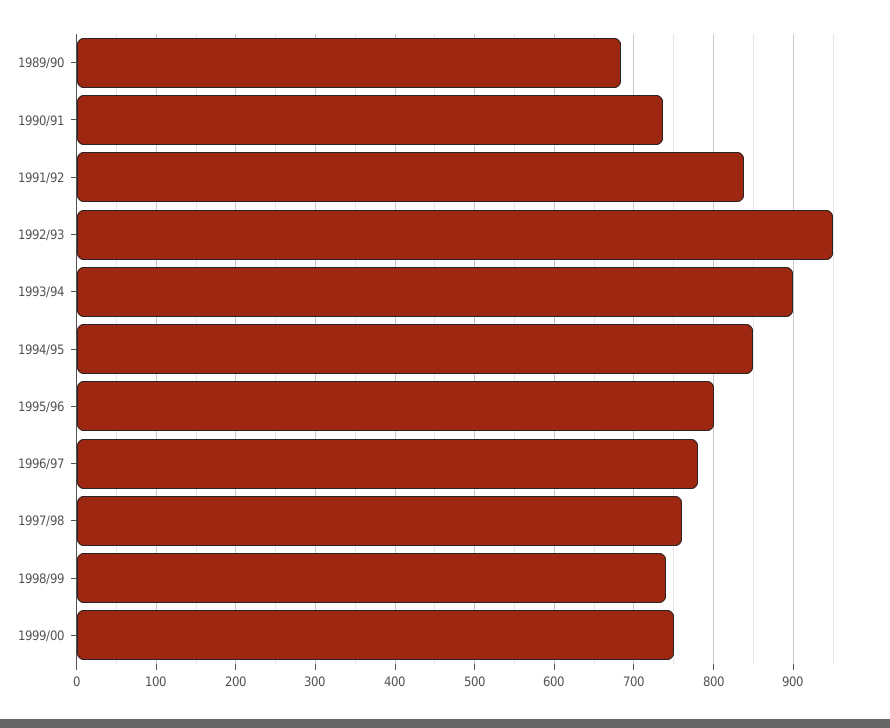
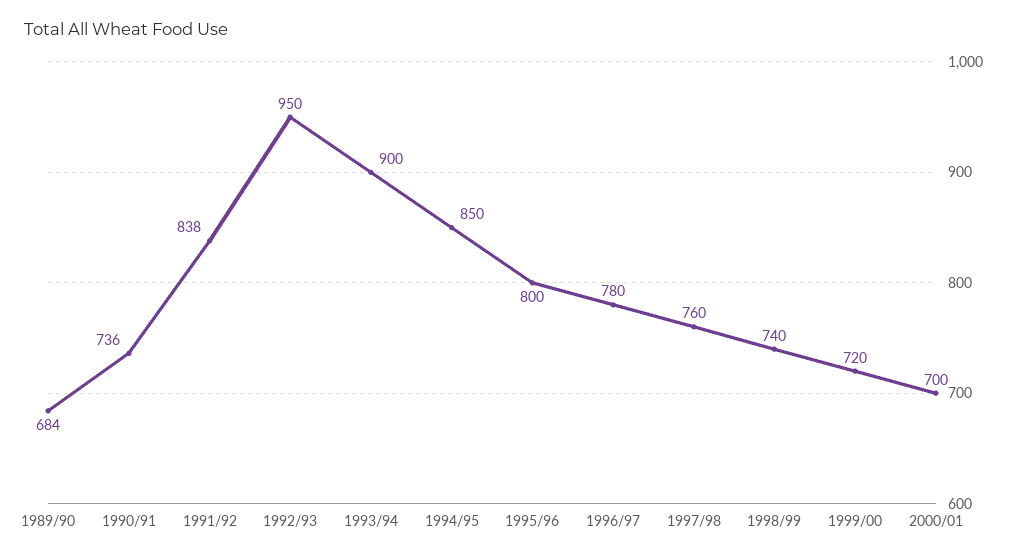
1999/00: 750 -> 720
2000/01: none -> 700

